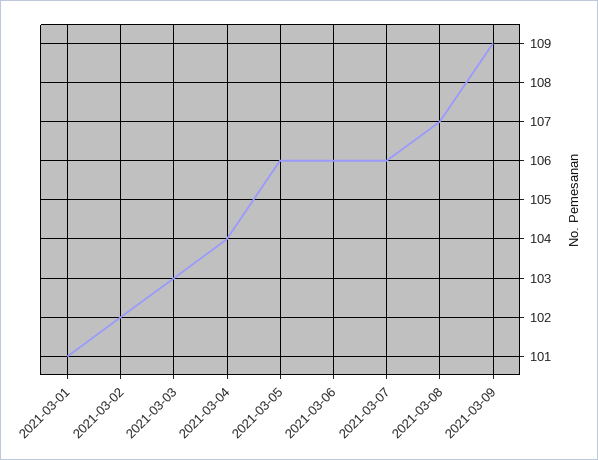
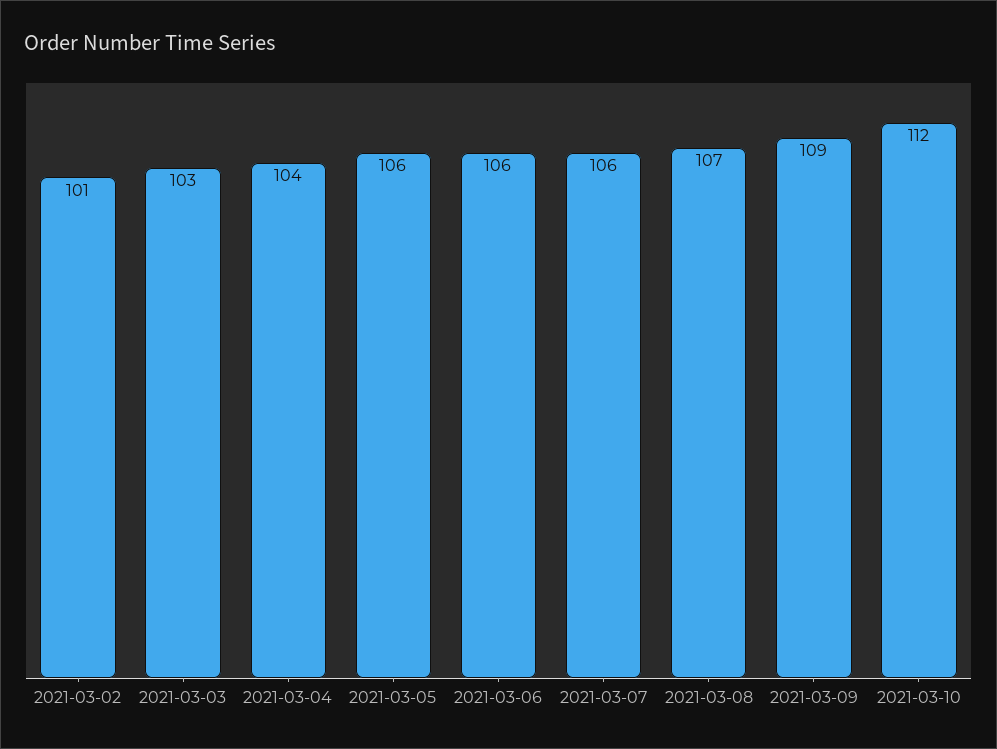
2021-03-01: 101 -> none
2021-03-02: 102 -> 101
2021-03-10: none -> 112

